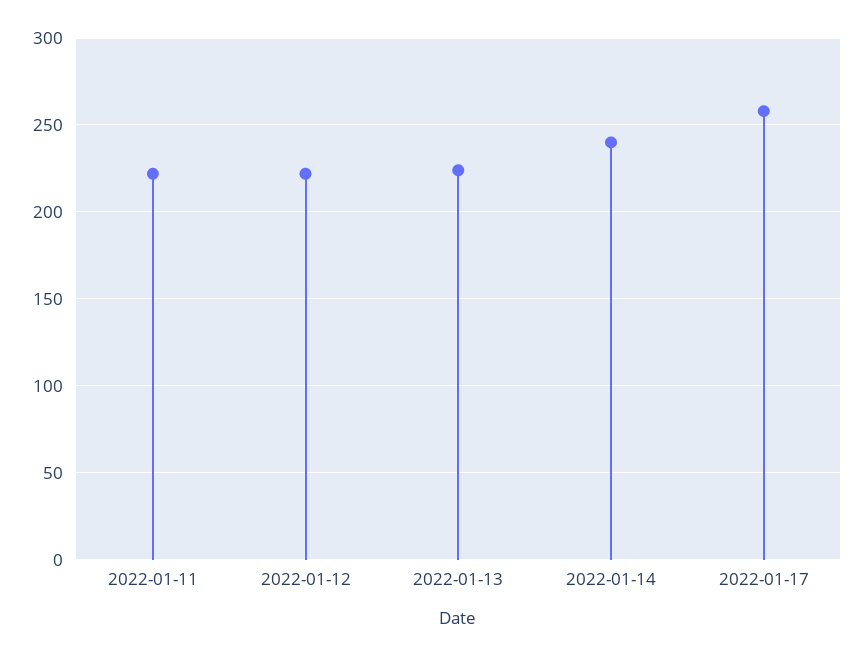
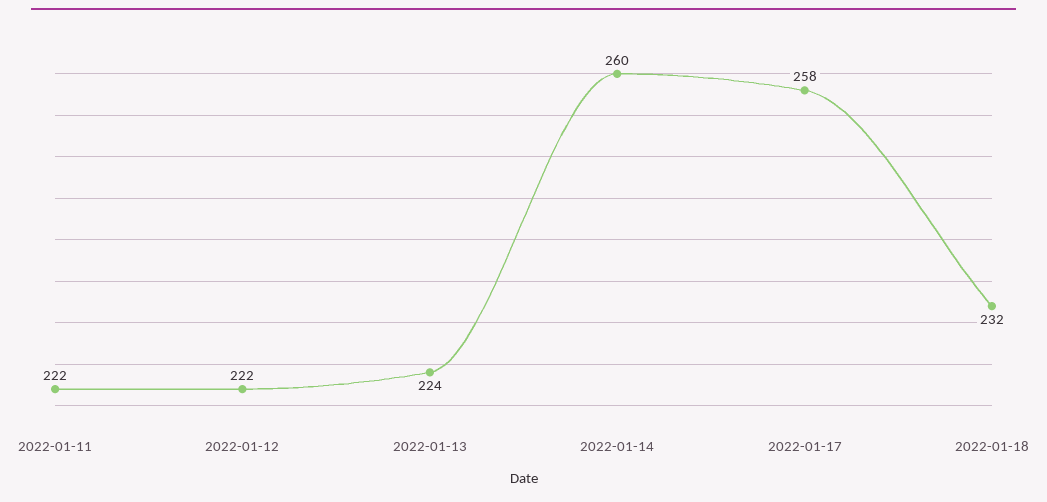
2022-01-14: 240 -> 260
2022-01-18: none -> 232

